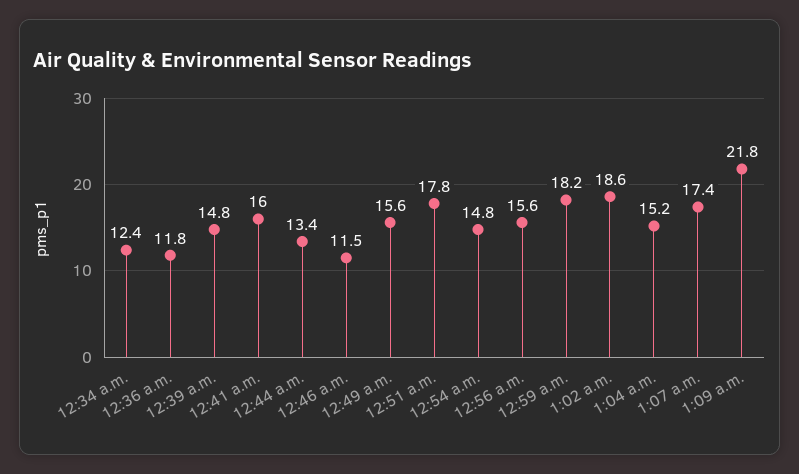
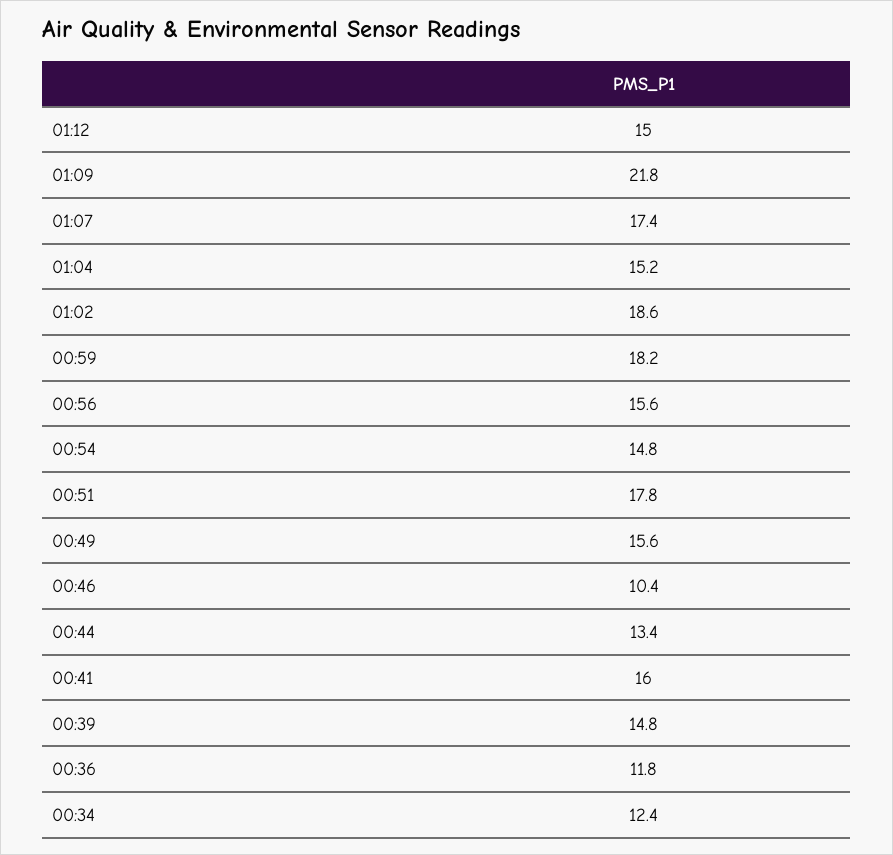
12:46 a.m.: 11.5 -> 10.4
01:12: none -> 15

